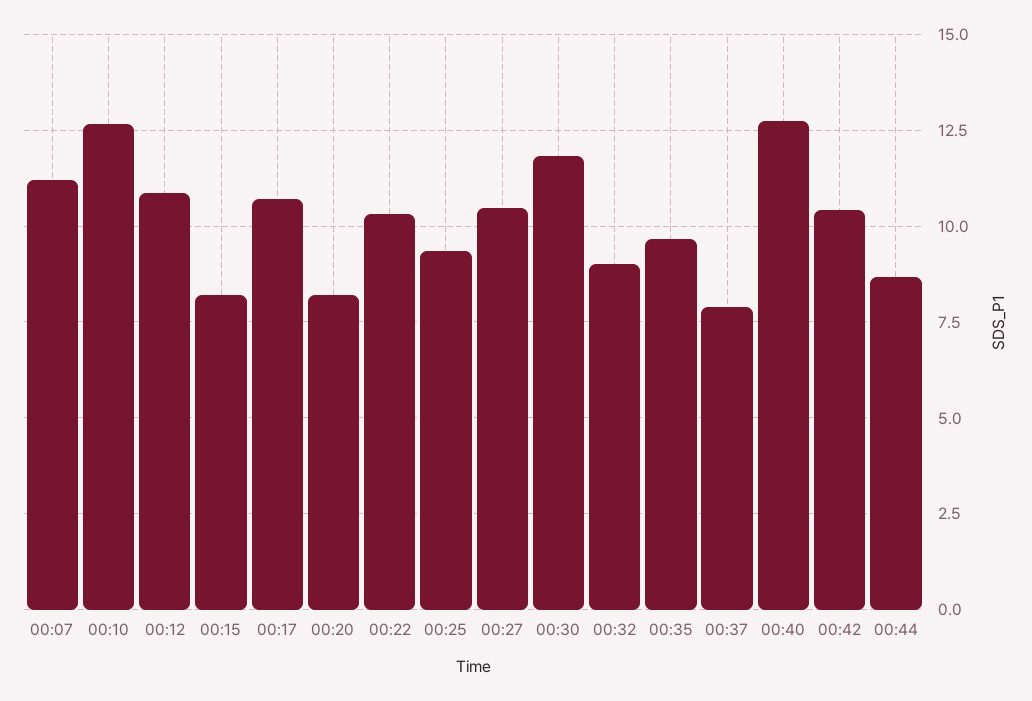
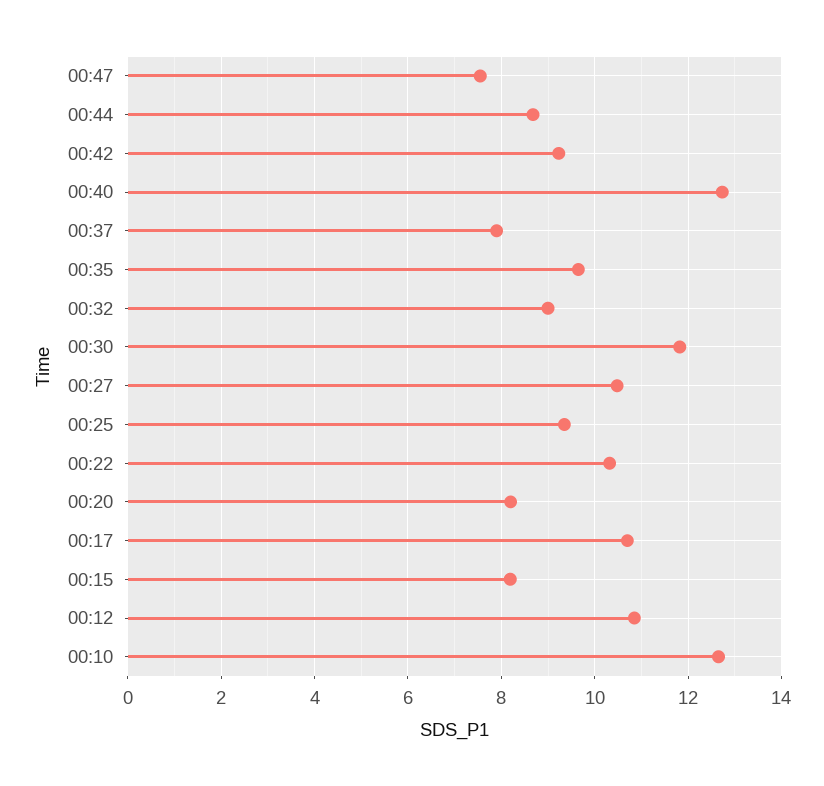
00:07: 11.25 -> none
00:42: 10.5 -> 9.2
00:47: none -> 7.6

